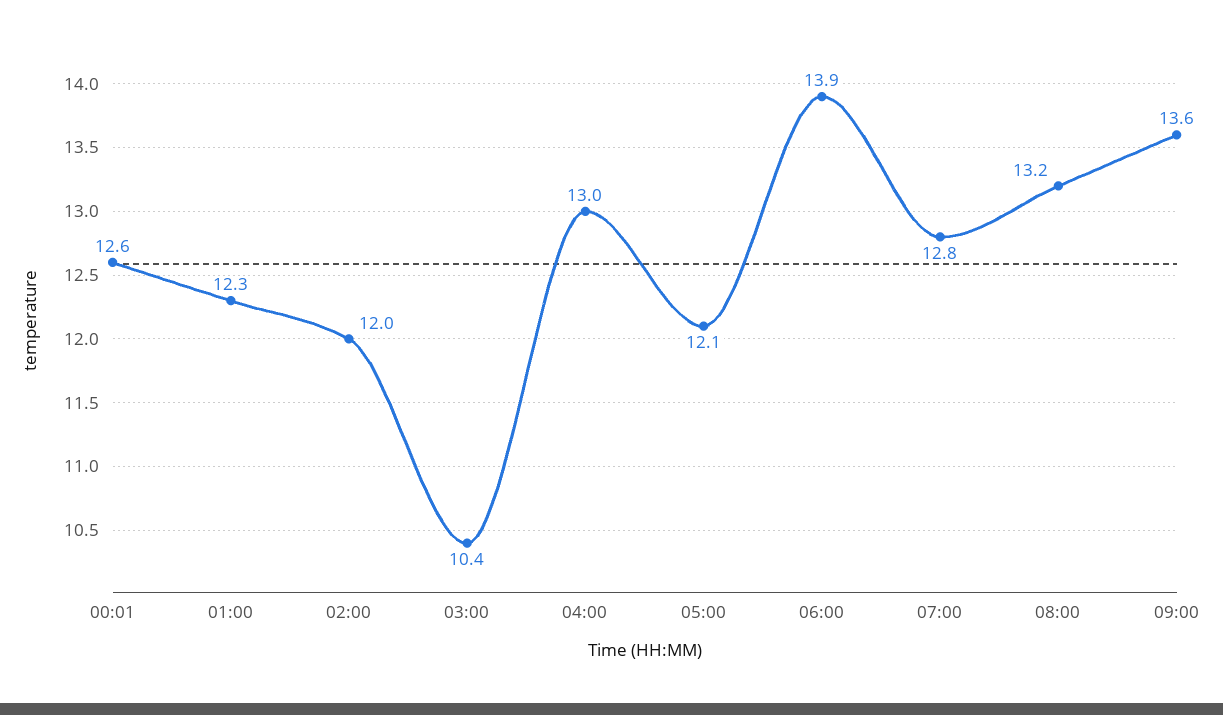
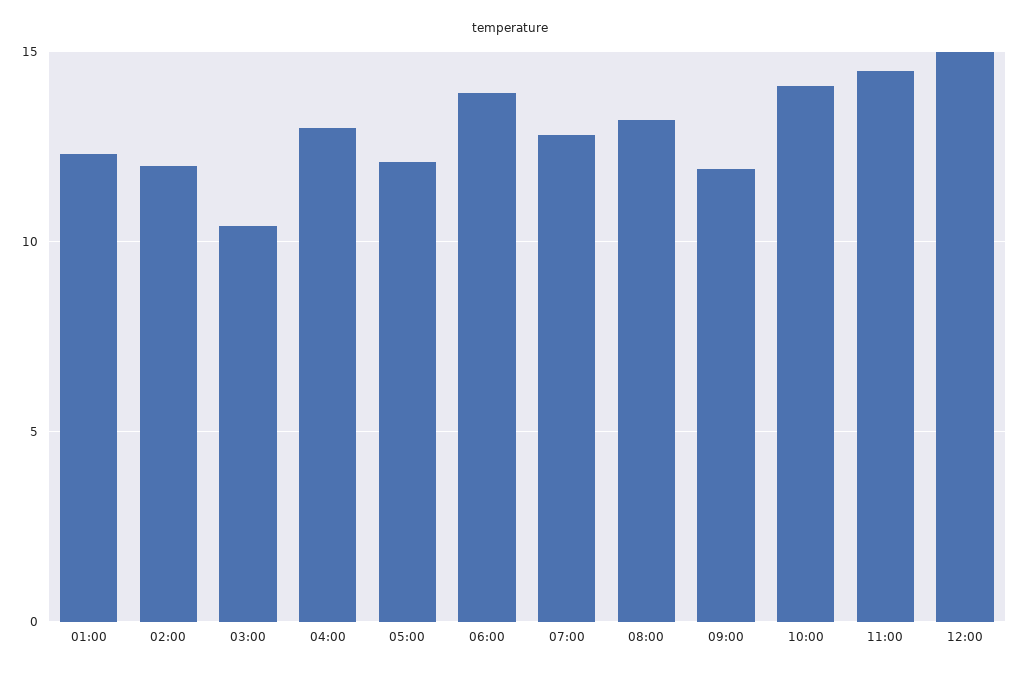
00:01: 12.6 -> none
09:00: 13.6 -> 12
10:00: none -> 14
11:00: none -> 14.5
12:00: none -> 15

